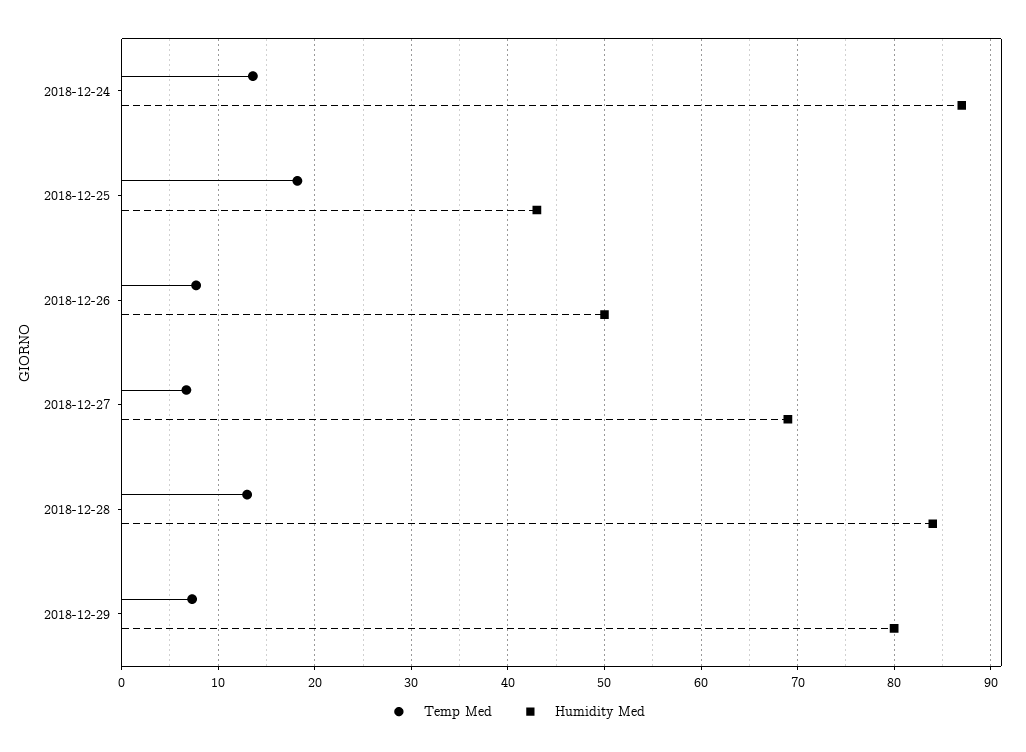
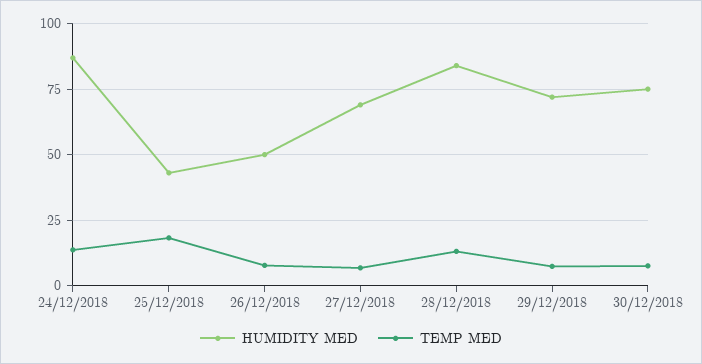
Humidity Med, 2018-12-29: 80 -> 72.5
Humidity Med, 30/12/2018: none -> 75
Temp Med, 30/12/2018: none -> 7.5

